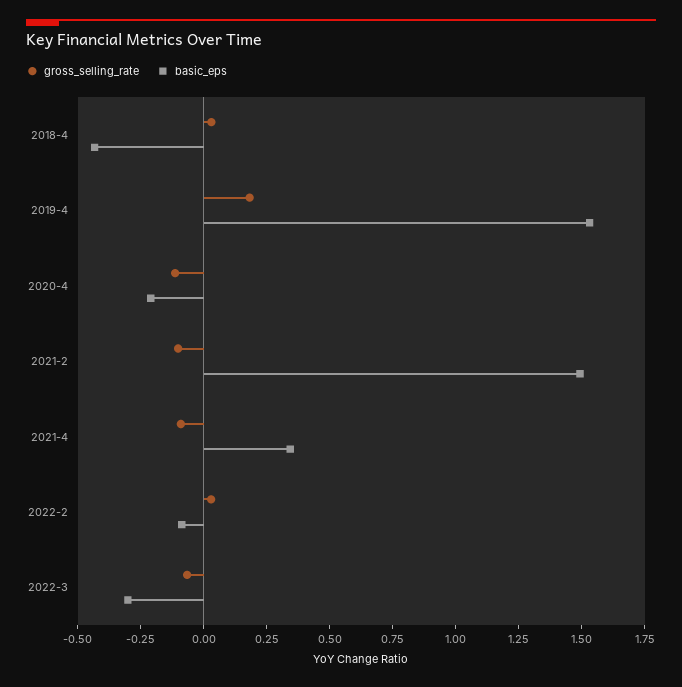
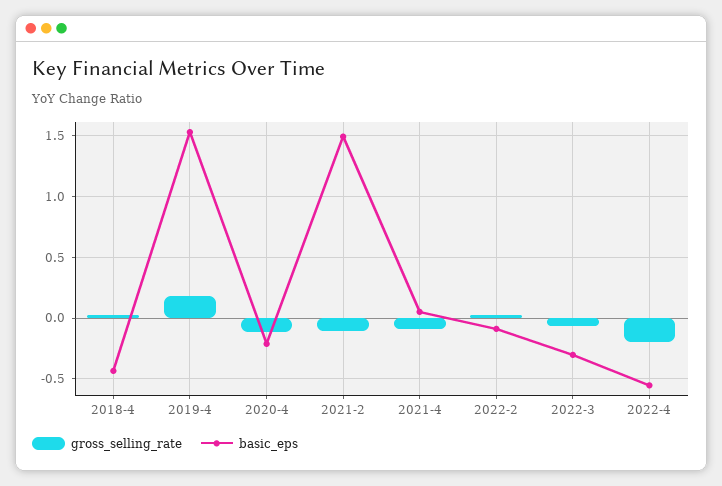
basic_eps, 2021-4: 0.35 -> 0.05
gross_selling_rate, 2022-4: none -> -0.2
basic_eps, 2022-4: none -> -0.55

